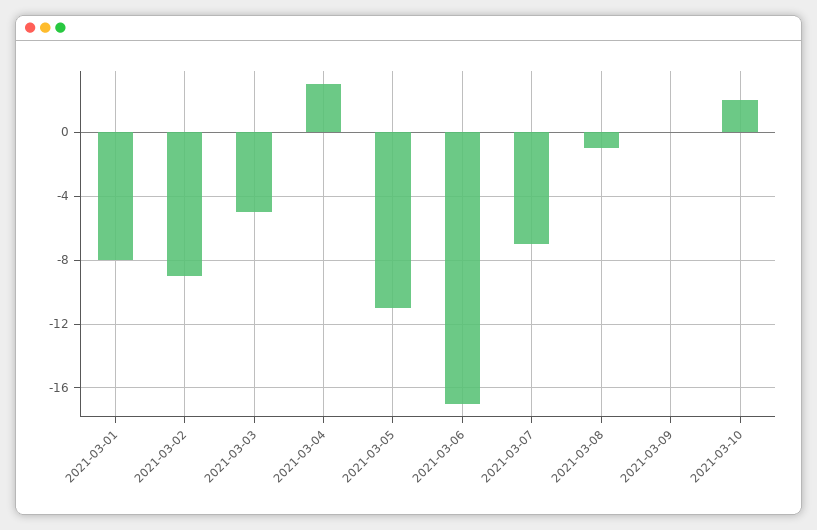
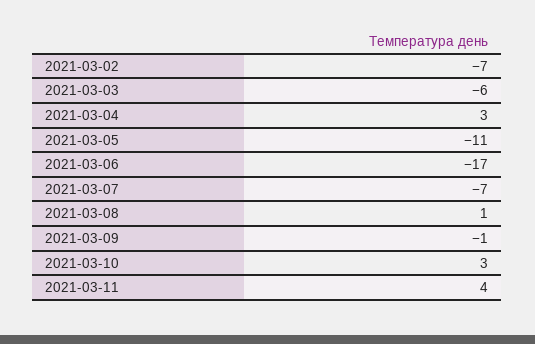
2021-03-01: -8 -> none
2021-03-02: -9 -> -7
2021-03-03: -5 -> -6
2021-03-08: -1 -> 1
2021-03-09: 0 -> -1
2021-03-10: 2 -> 3
2021-03-11: none -> 4

